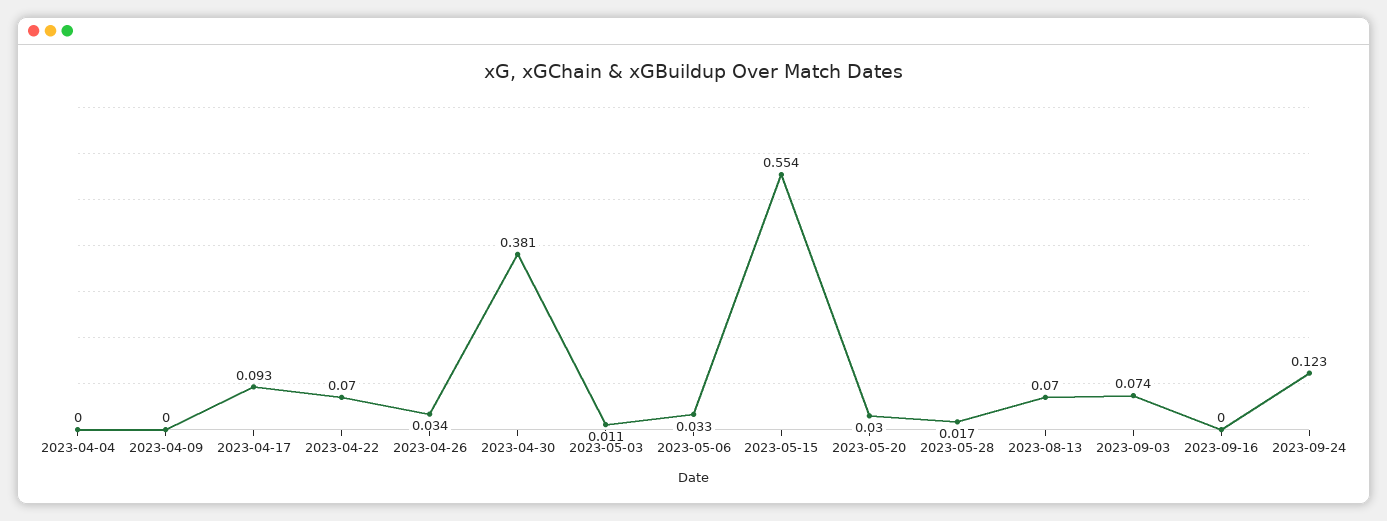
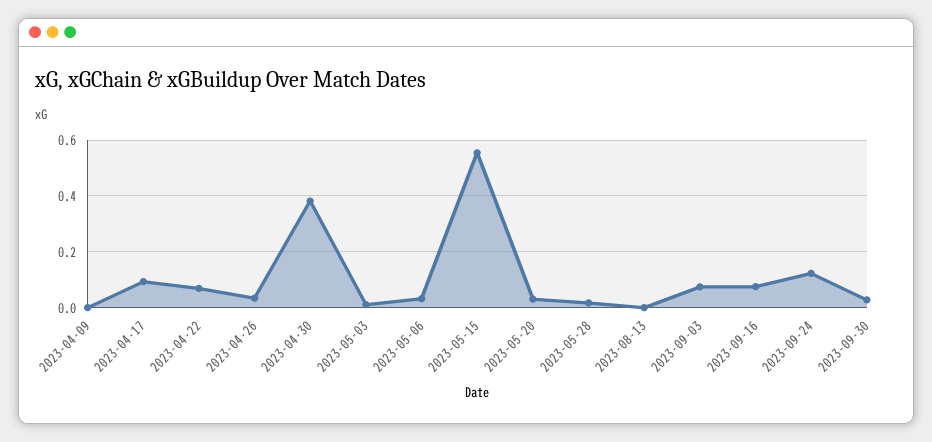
2023-04-04: 0 -> none
2023-08-13: 0.07 -> 0
2023-09-16: 0 -> 0.075
2023-09-30: none -> 0.025

